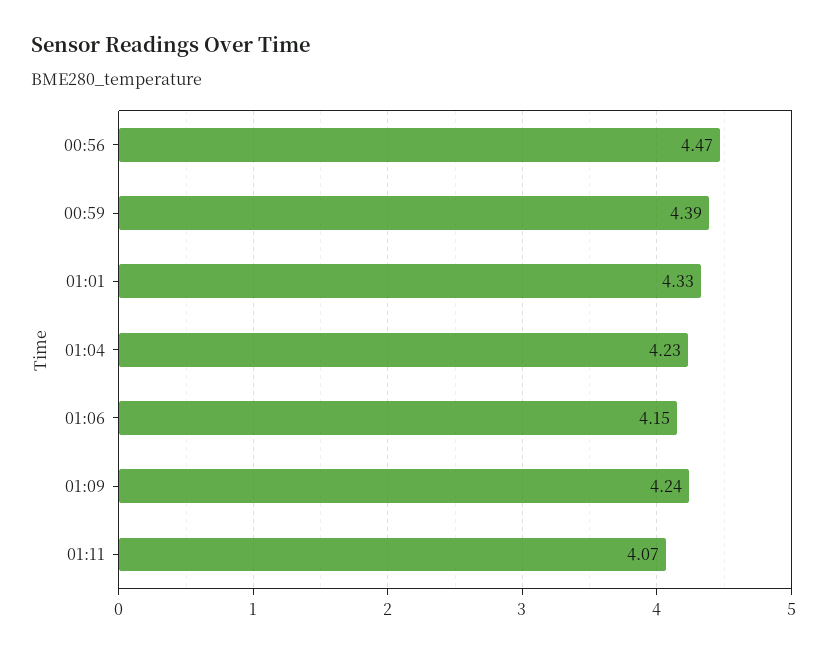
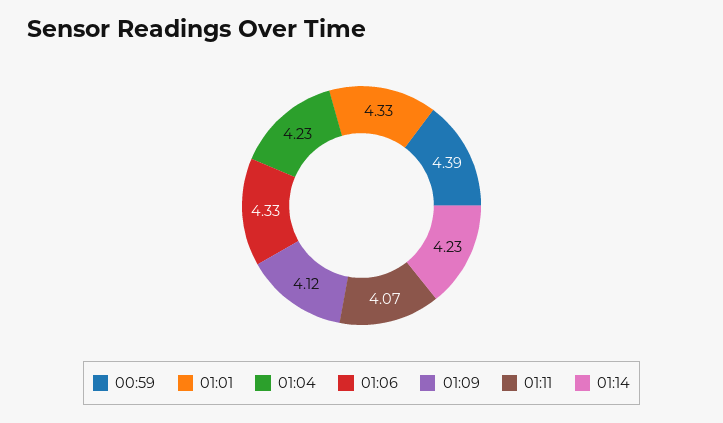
00:56: 4.47 -> none
01:06: 4.15 -> 4.33
01:09: 4.24 -> 4.12
01:14: none -> 4.23

